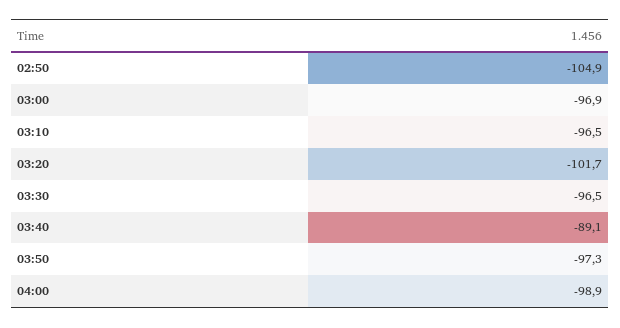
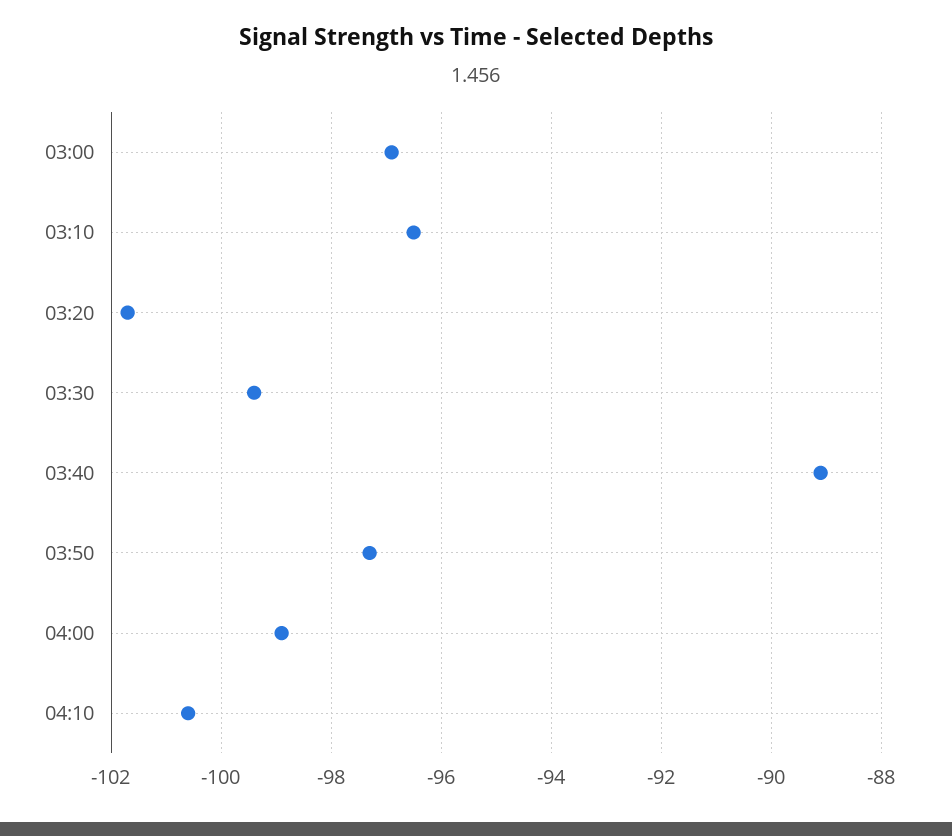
02:50: -104.9 -> none
03:30: -96.5 -> -99.5
04:10: none -> -100.5

